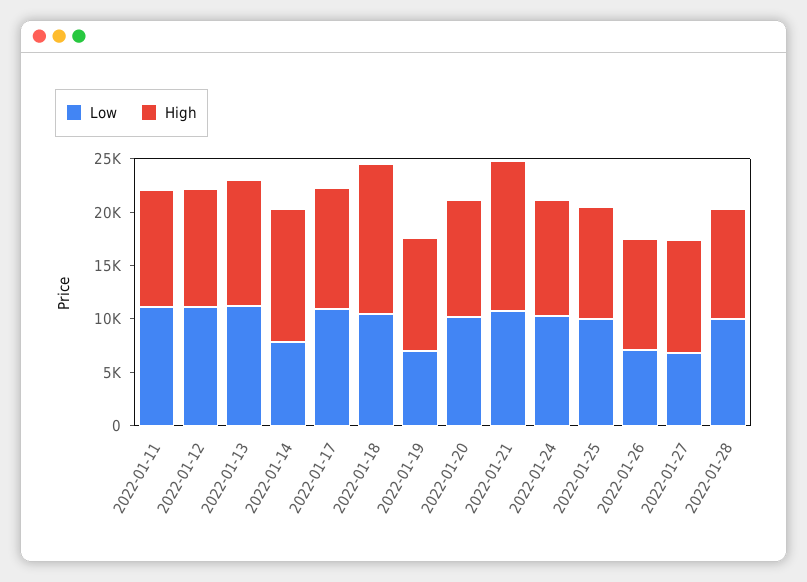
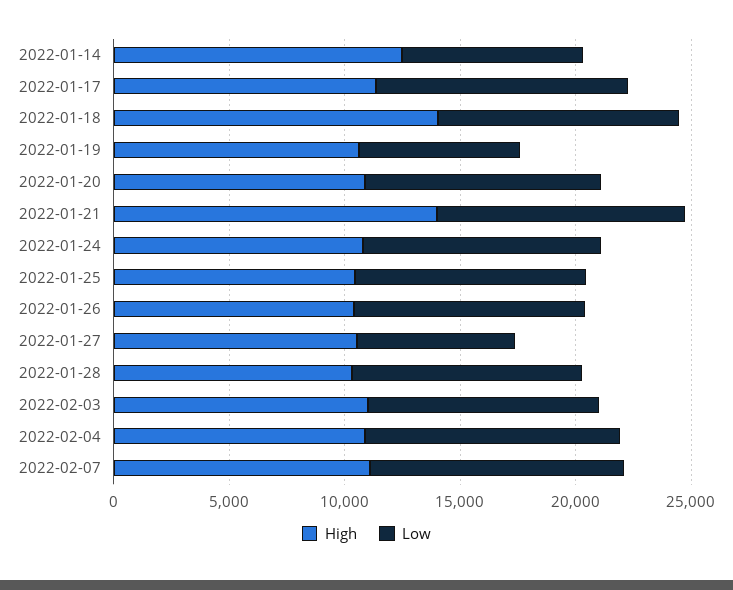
Low, 2022-01-11: 11000 -> none
High, 2022-01-11: 11000 -> none
Low, 2022-01-12: 11000 -> none
High, 2022-01-12: 11000 -> none
Low, 2022-01-13: 11000 -> none
High, 2022-01-13: 12000 -> none
Low, 2022-01-26: 7000 -> 10000
High, 2022-02-03: none -> 11000
Low, 2022-02-03: none -> 10000
High, 2022-02-04: none -> 11000
Low, 2022-02-04: none -> 11000
High, 2022-02-07: none -> 11000
Low, 2022-02-07: none -> 11000

